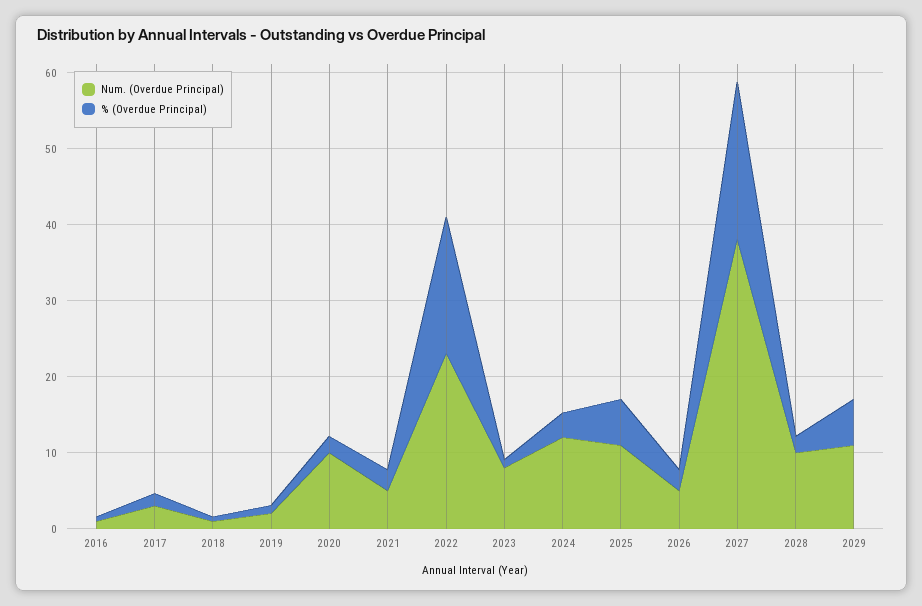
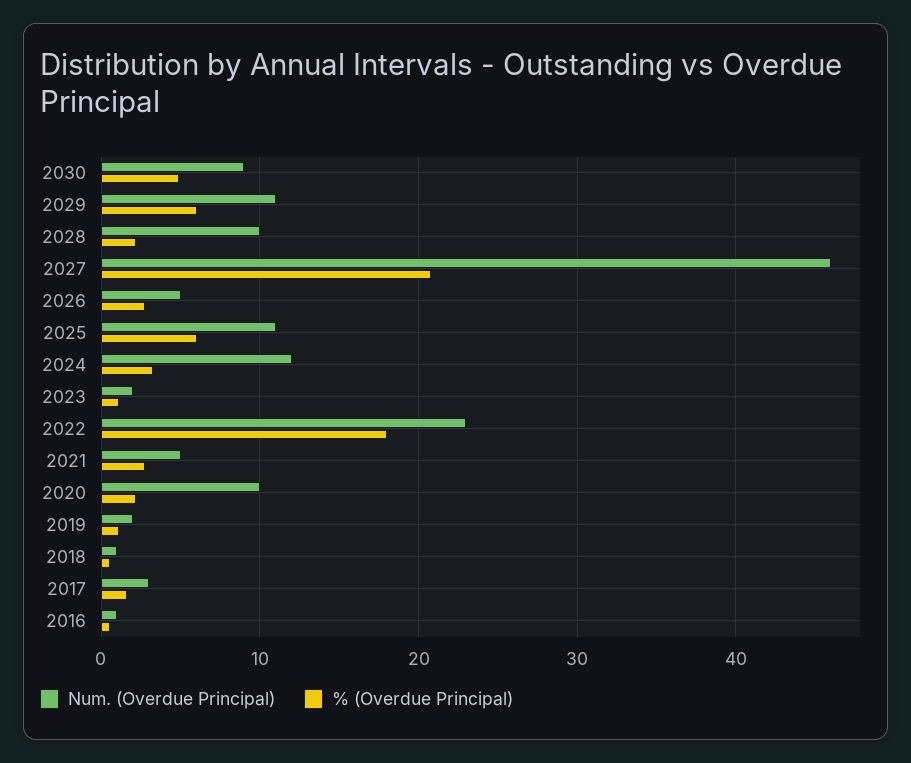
Num. (Overdue Principal), 2023: 8 -> 2
Num. (Overdue Principal), 2027: 38 -> 46
Num. (Overdue Principal), 2030: none -> 9
% (Overdue Principal), 2030: none -> 5

